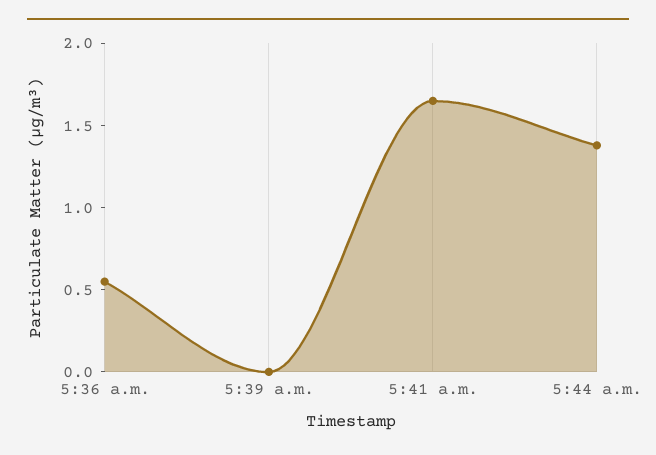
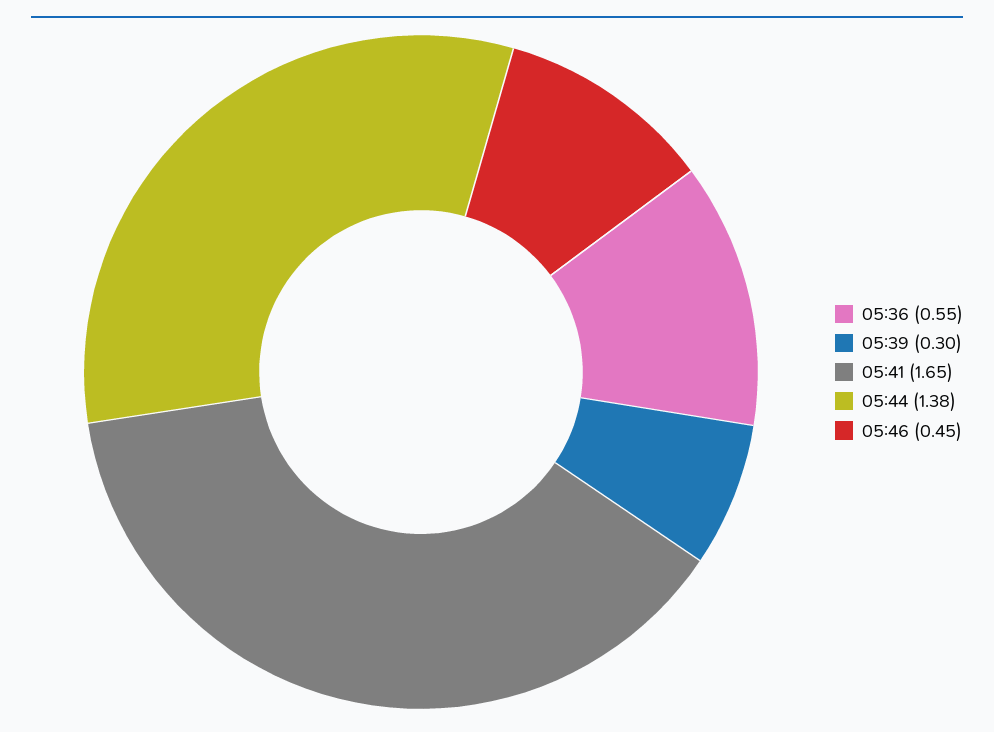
5:39 a.m.: 0 -> 0.3
05:46: none -> 0.45

